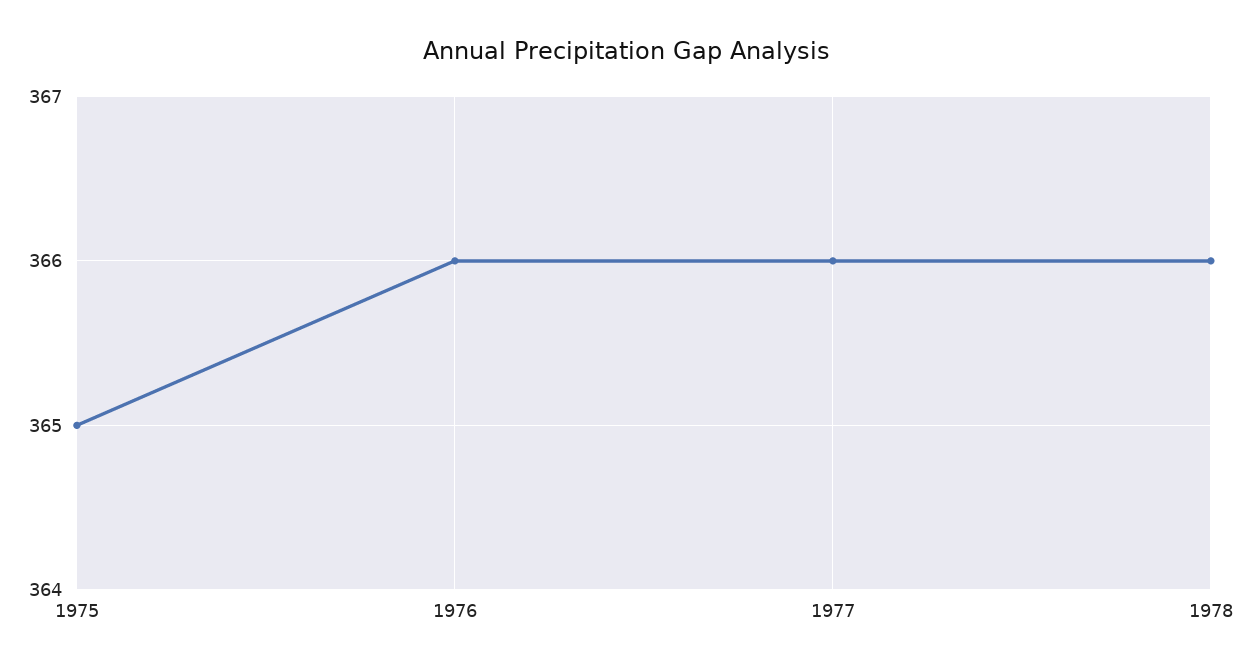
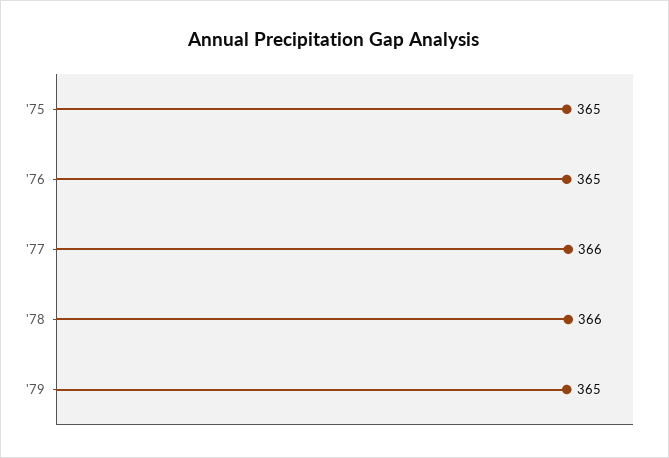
1976: 366 -> 365
'79: none -> 365

